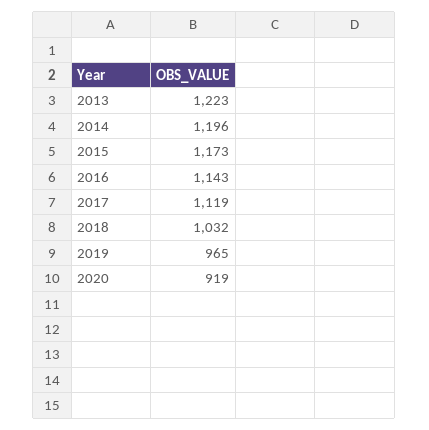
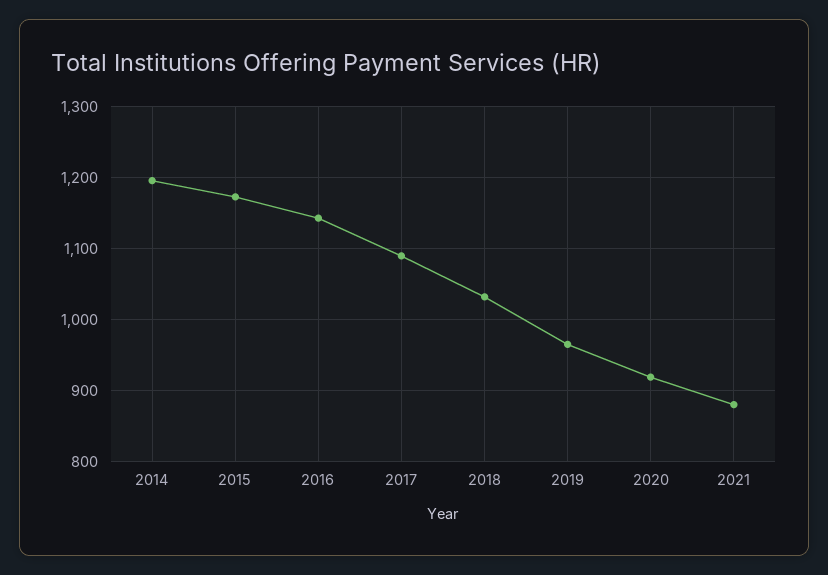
2013: 1223 -> none
2017: 1119 -> 1090
2021: none -> 880

